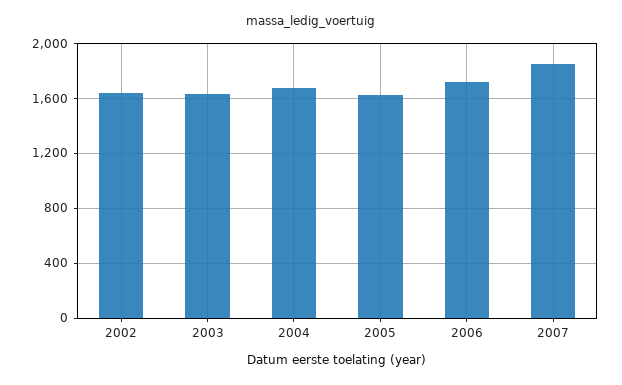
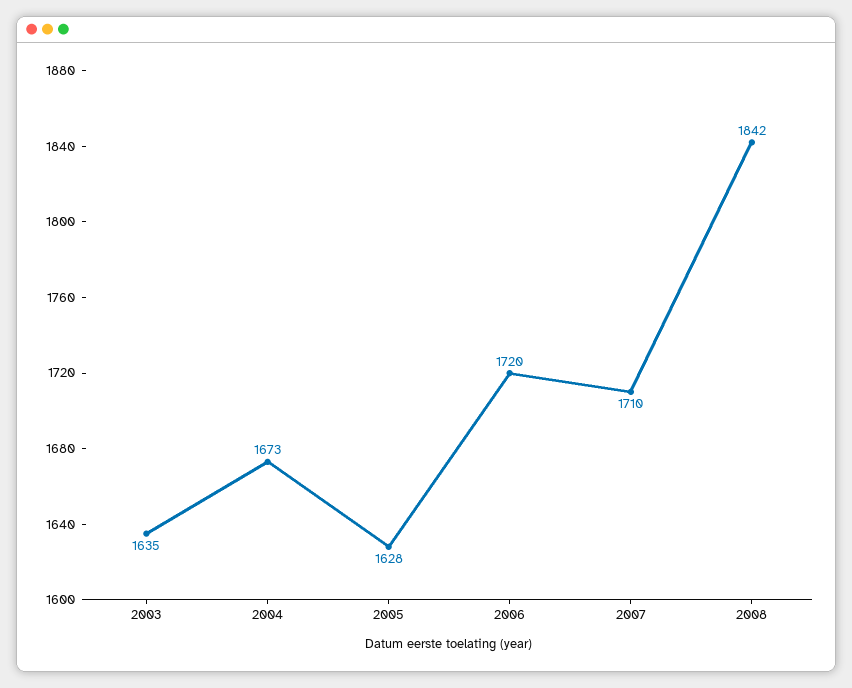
2002: 1650 -> none
2007: 1850 -> 1710
2008: none -> 1842

